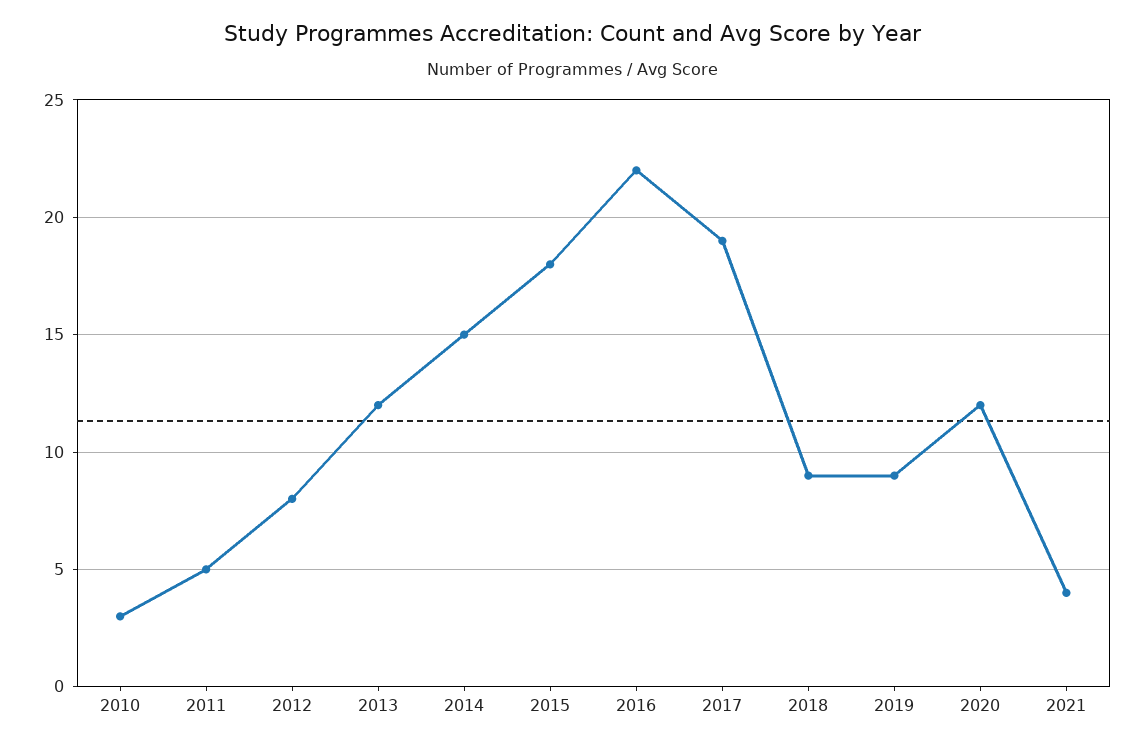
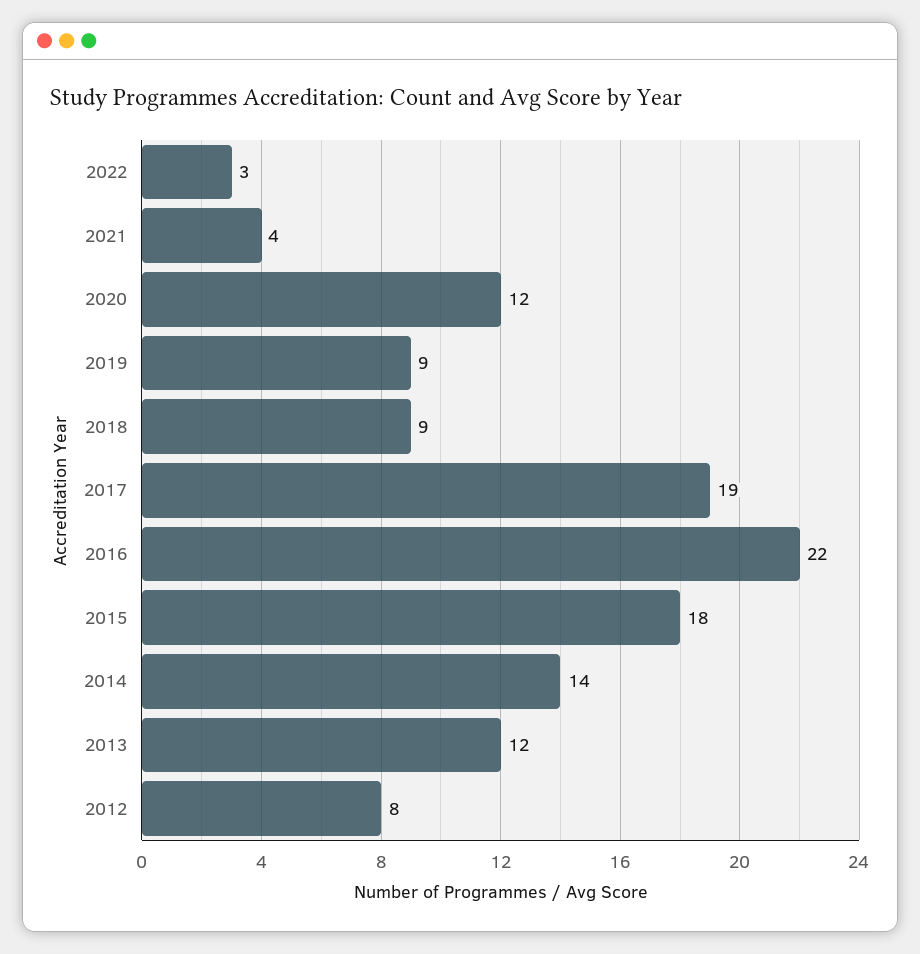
2010: 3 -> none
2011: 5 -> none
2014: 15 -> 14
2022: none -> 3

